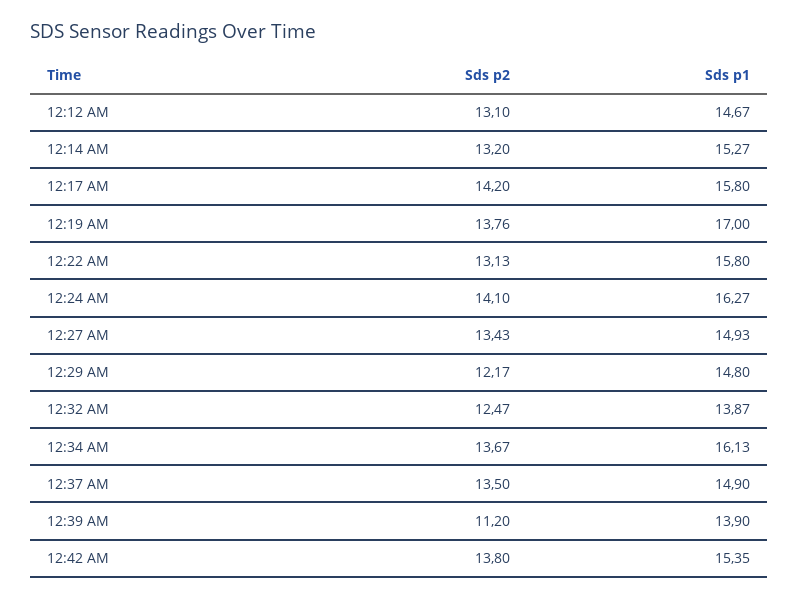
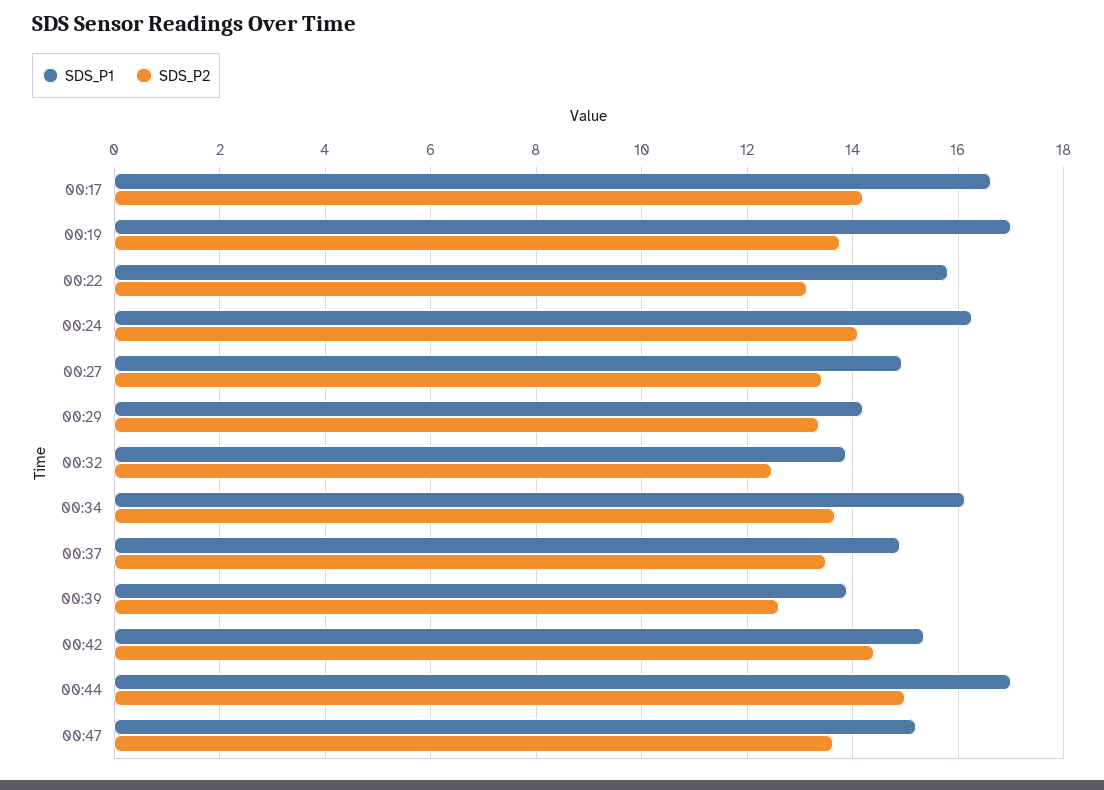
Sds p2, 12:12 AM: 13.1 -> none
Sds p1, 12:12 AM: 14.67 -> none
Sds p2, 12:14 AM: 13.2 -> none
Sds p1, 12:14 AM: 15.27 -> none
Sds p1, 12:17 AM: 15.8 -> 16.6
Sds p2, 12:29 AM: 12.17 -> 13.4
Sds p1, 12:29 AM: 14.8 -> 14.2
Sds p2, 12:39 AM: 11.2 -> 12.6
Sds p2, 12:42 AM: 13.8 -> 14.4
Sds p1, 00:44: none -> 17
Sds p2, 00:44: none -> 15
Sds p1, 00:47: none -> 15.2
Sds p2, 00:47: none -> 13.6

